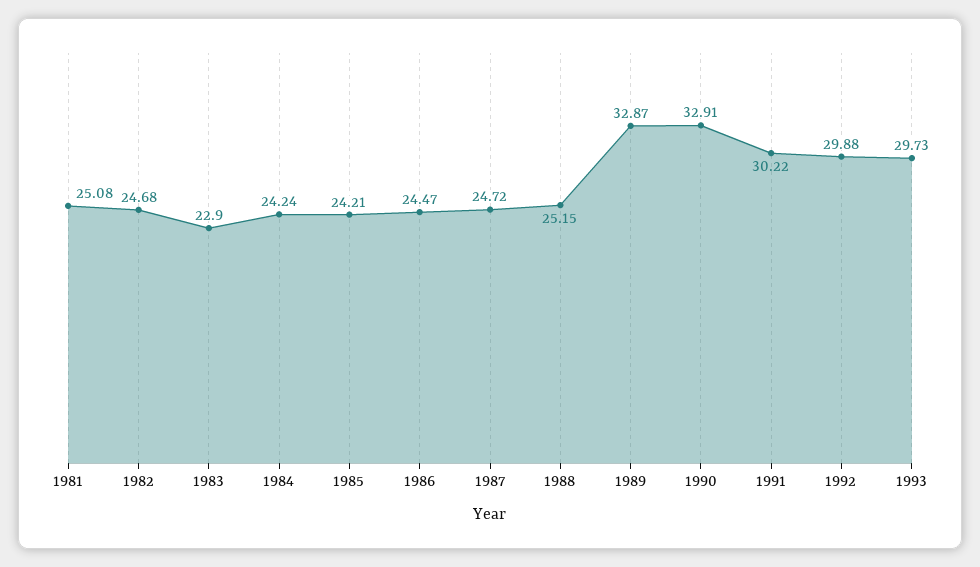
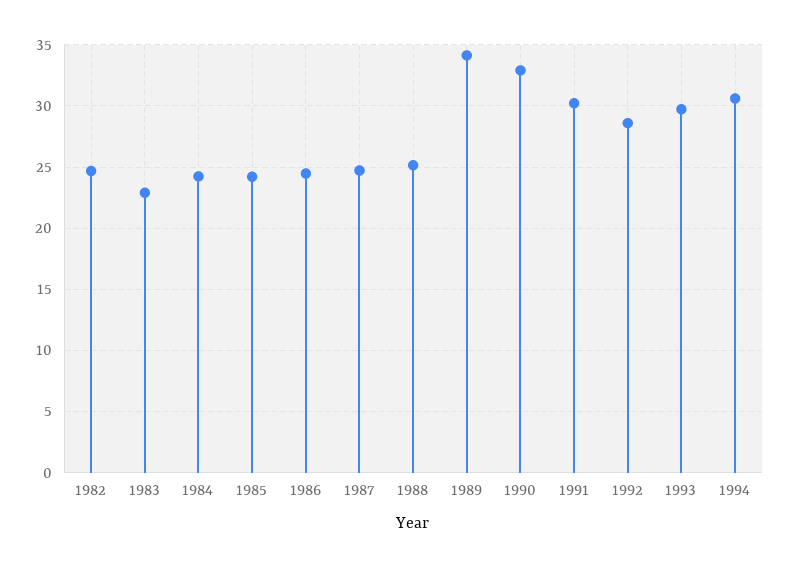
1981: 25.08 -> none
1989: 32.87 -> 34
1992: 29.88 -> 28.5
1994: none -> 30.5

